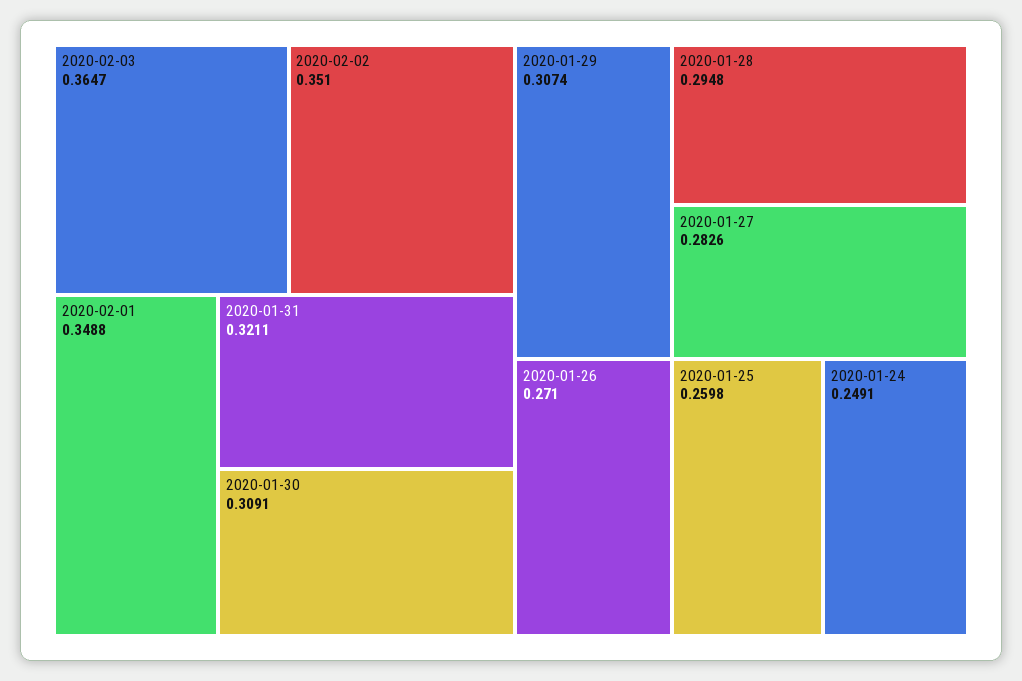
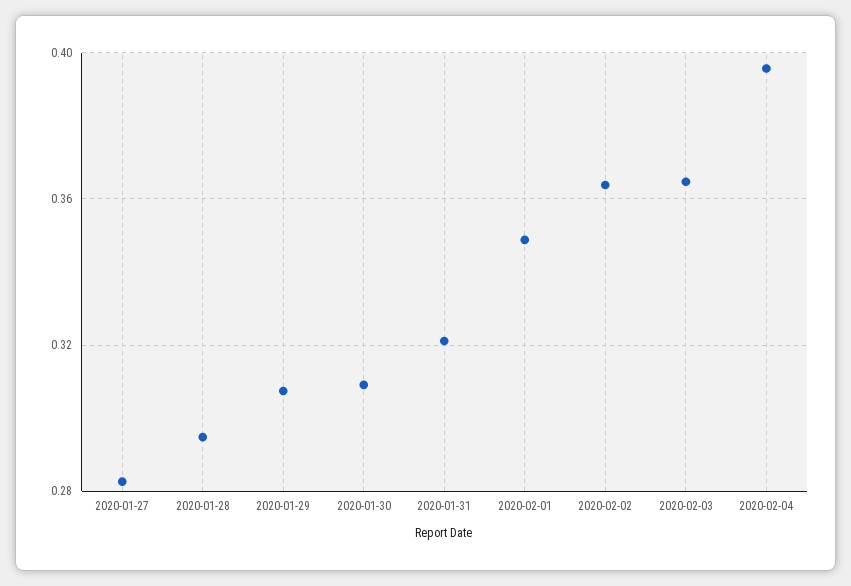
2020-02-02: 0.351 -> 0.365
2020-01-26: 0.271 -> none
2020-01-25: 0.2598 -> none
2020-01-24: 0.2491 -> none
2020-02-04: none -> 0.395

